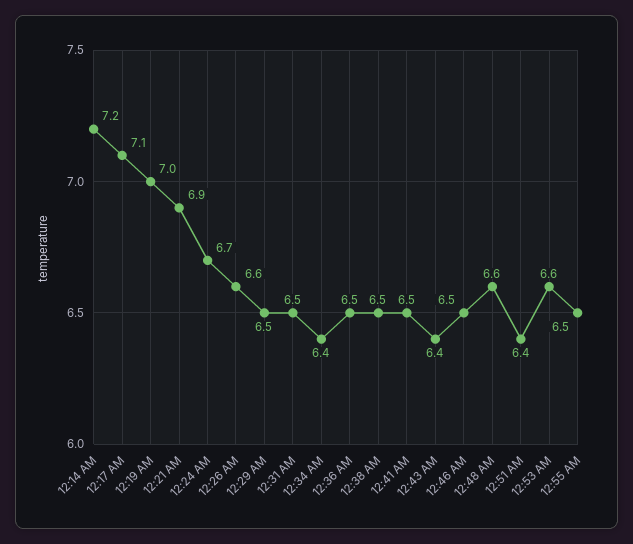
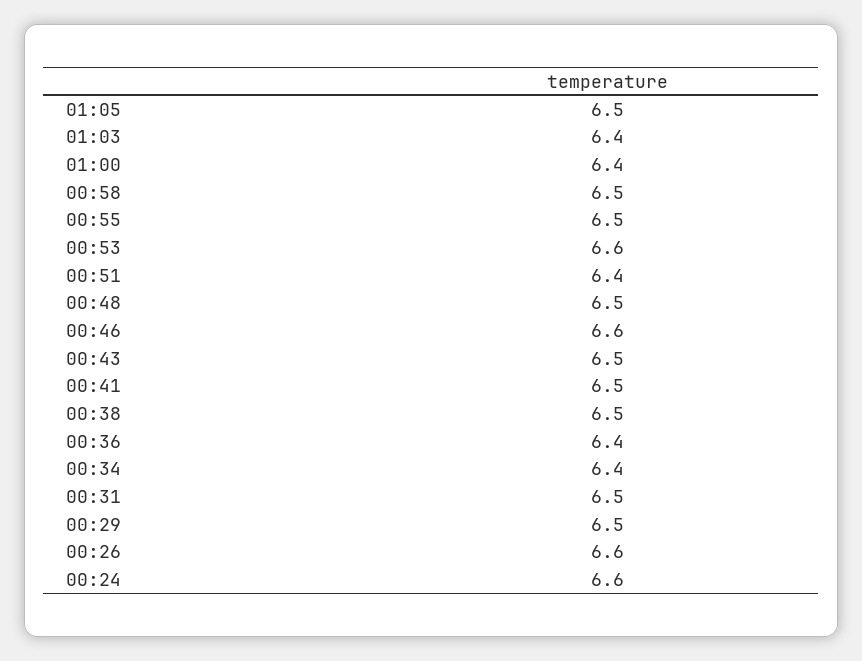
12:14 AM: 7.2 -> none
12:17 AM: 7.1 -> none
12:19 AM: 7 -> none
12:21 AM: 6.9 -> none
12:24 AM: 6.7 -> 6.6
12:36 AM: 6.5 -> 6.4
12:43 AM: 6.4 -> 6.5
12:46 AM: 6.5 -> 6.6
12:48 AM: 6.6 -> 6.5
01:05: none -> 6.5
01:03: none -> 6.4
01:00: none -> 6.4
00:58: none -> 6.5

